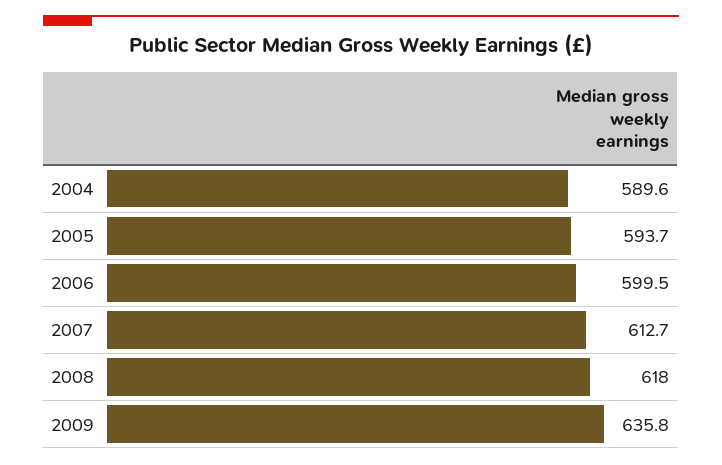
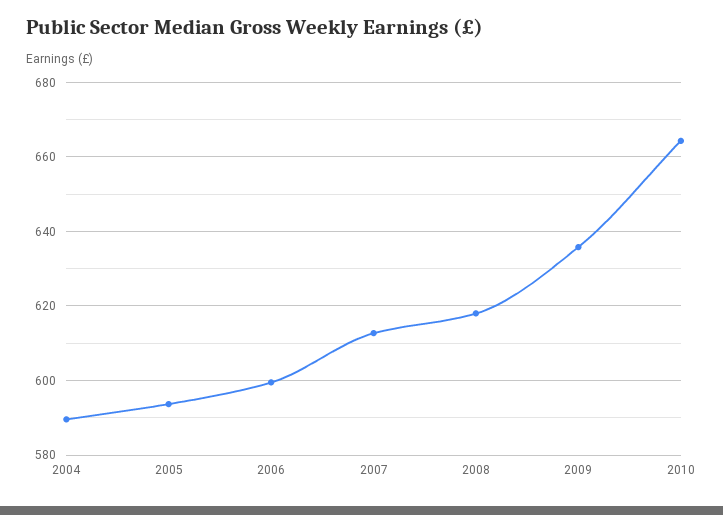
2010: none -> 664

